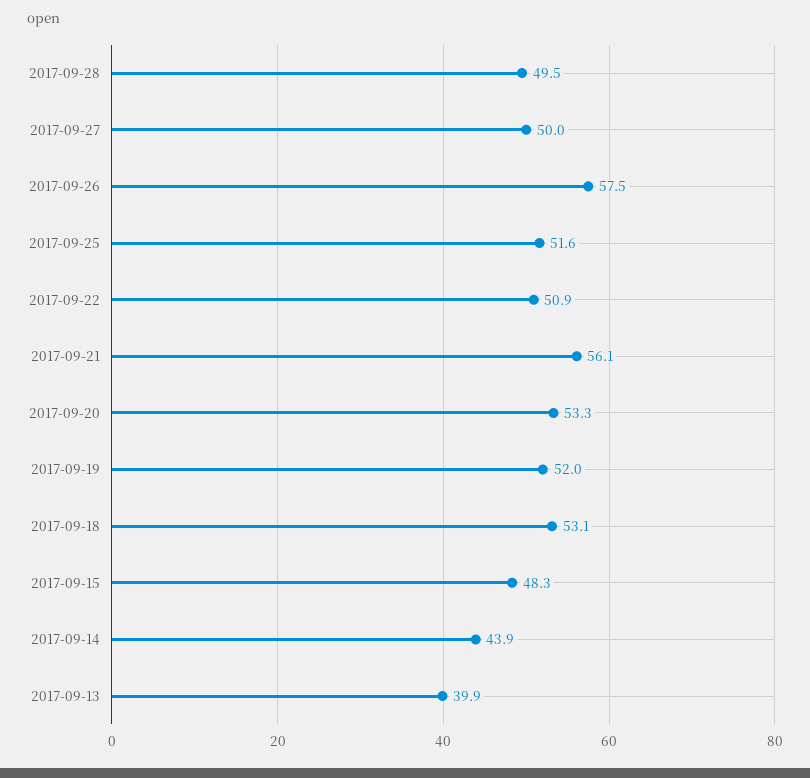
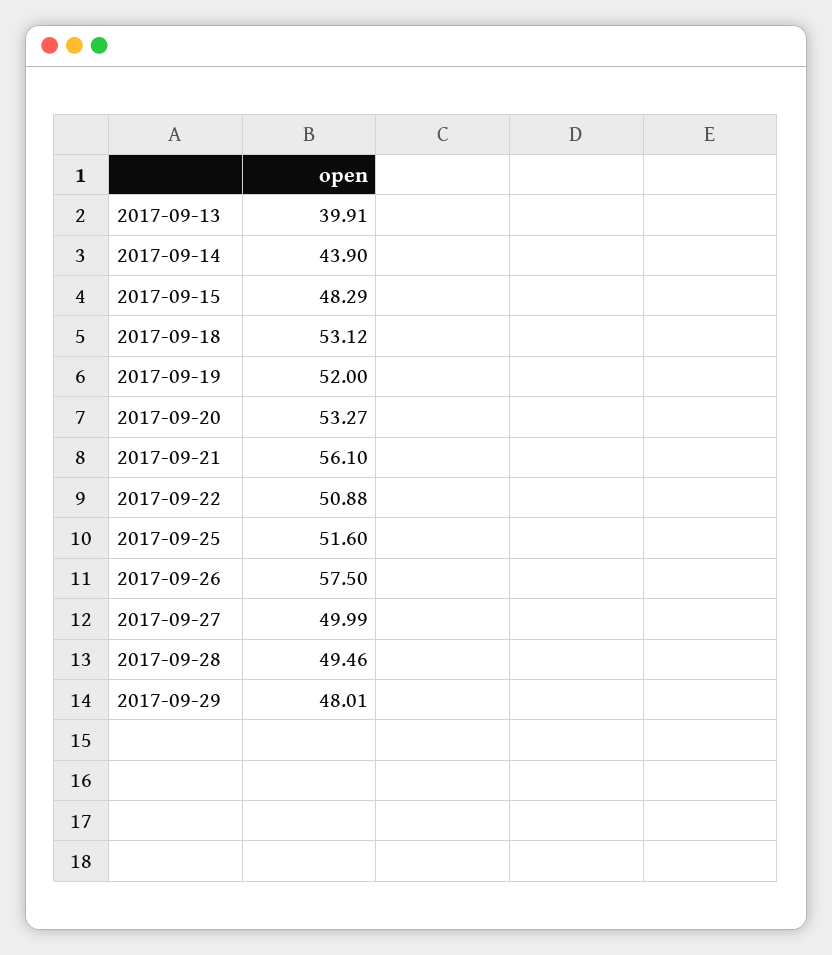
2017-09-29: none -> 48.01

